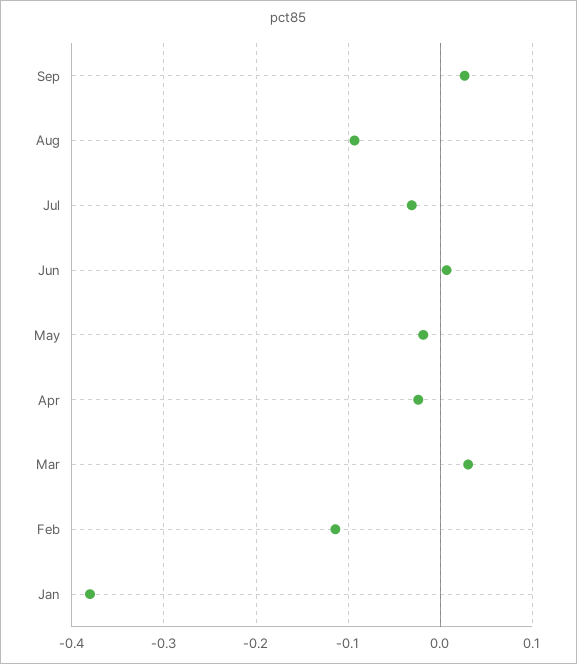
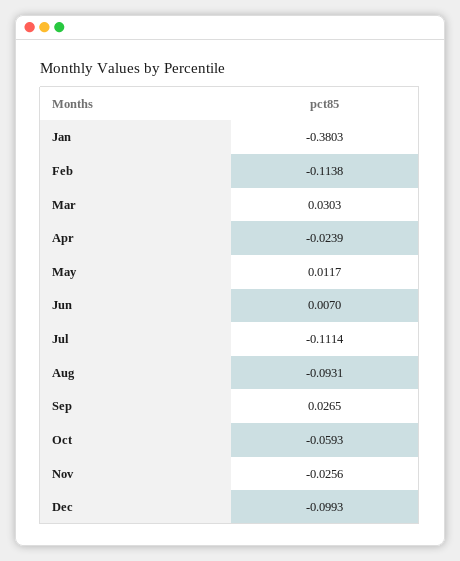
Jul: -0.03 -> -0.1114
May: -0.02 -> 0.0117
Oct: none -> -0.0593
Nov: none -> -0.0256
Dec: none -> -0.0993

